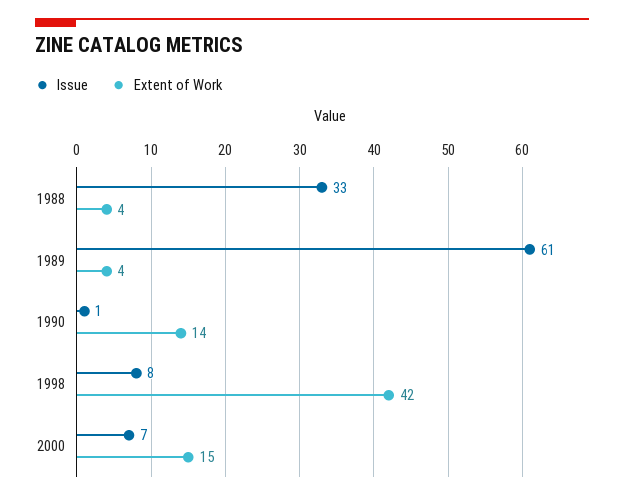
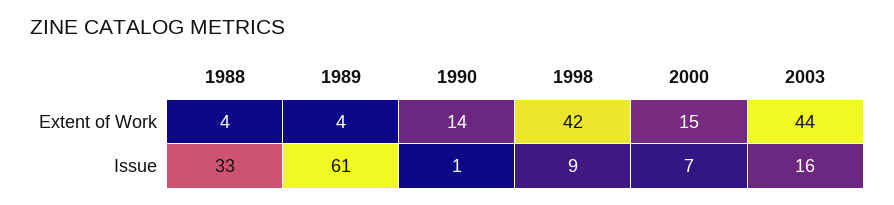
Issue, 1998: 8 -> 9
Extent of Work, 2003: none -> 44
Issue, 2003: none -> 16

